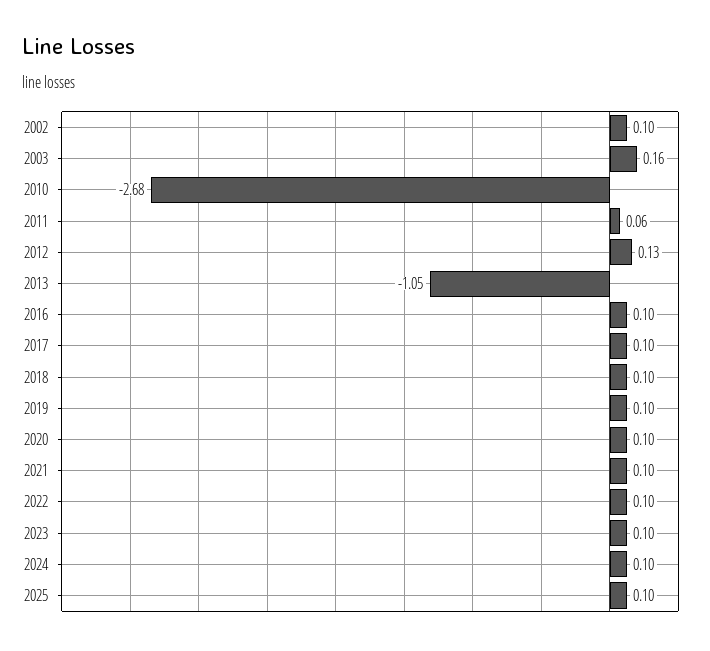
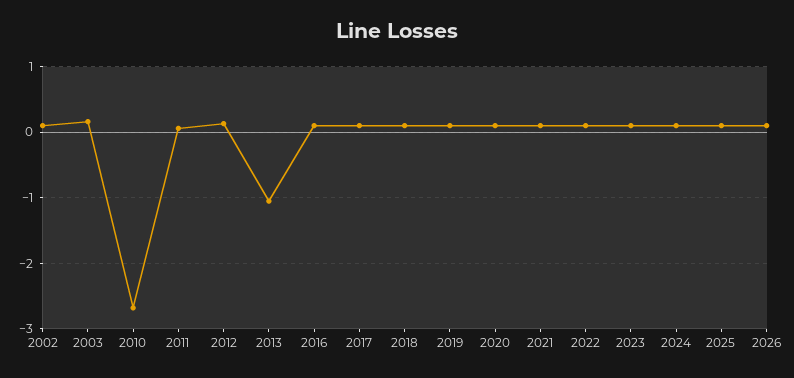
2026: none -> 0.1

